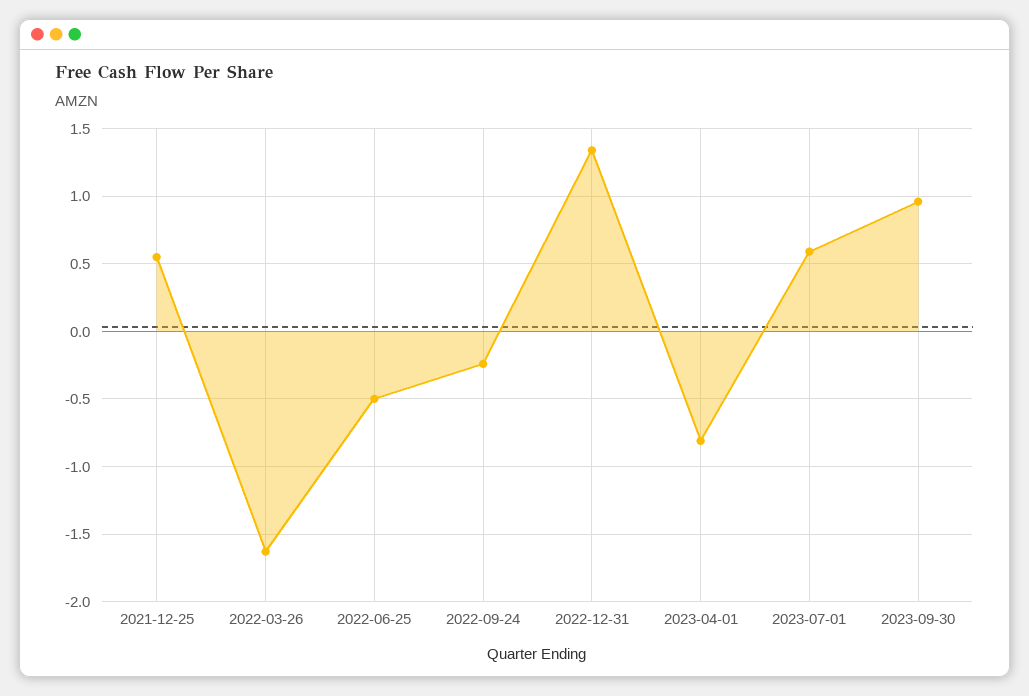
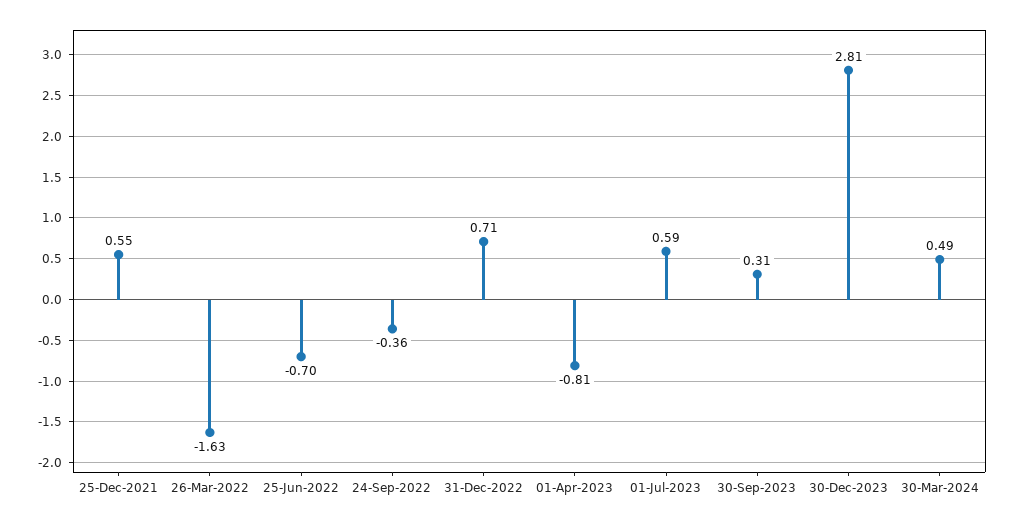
2022-06-25: -0.5 -> -0.7
2022-09-24: -0.25 -> -0.36
2022-12-31: 1.35 -> 0.71
2023-09-30: 0.95 -> 0.31
30-Dec-2023: none -> 2.81
30-Mar-2024: none -> 0.49

